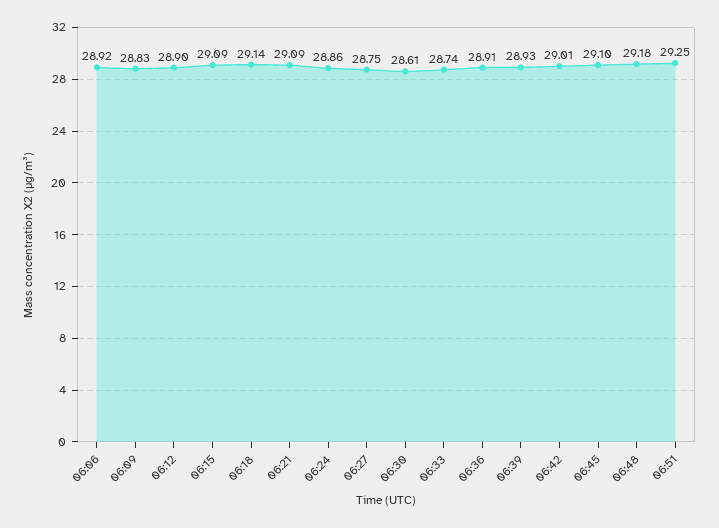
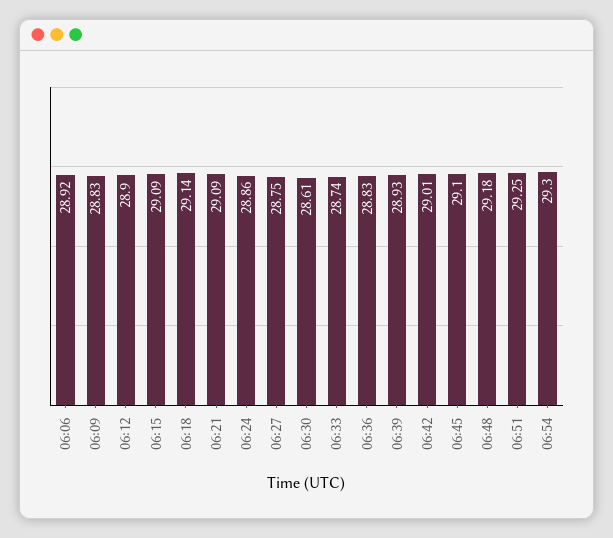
06:36: 28.91 -> 28.83
06:54: none -> 29.3

